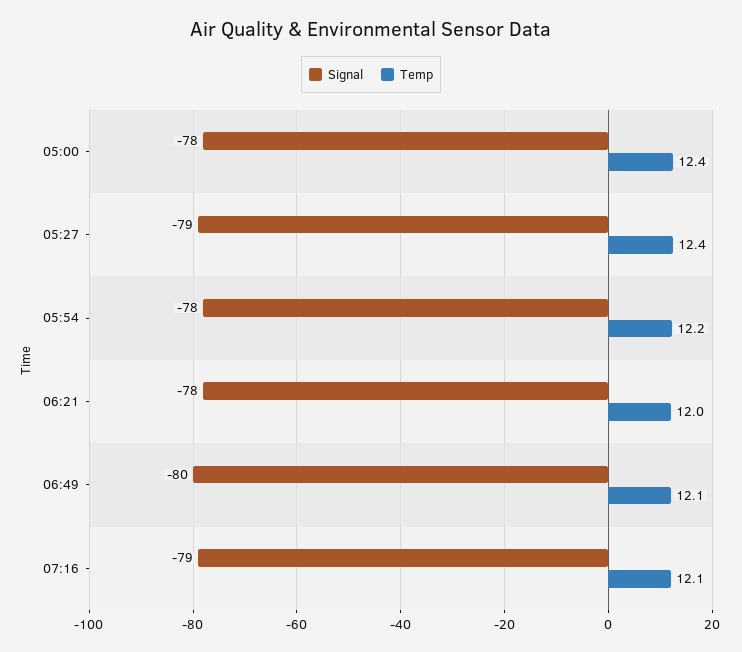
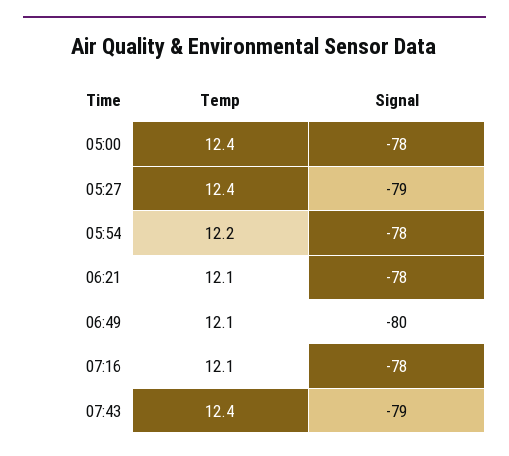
Temp, 06:21: 12 -> 12.1
Signal, 07:16: -79 -> -78
Temp, 07:43: none -> 12.4
Signal, 07:43: none -> -79

